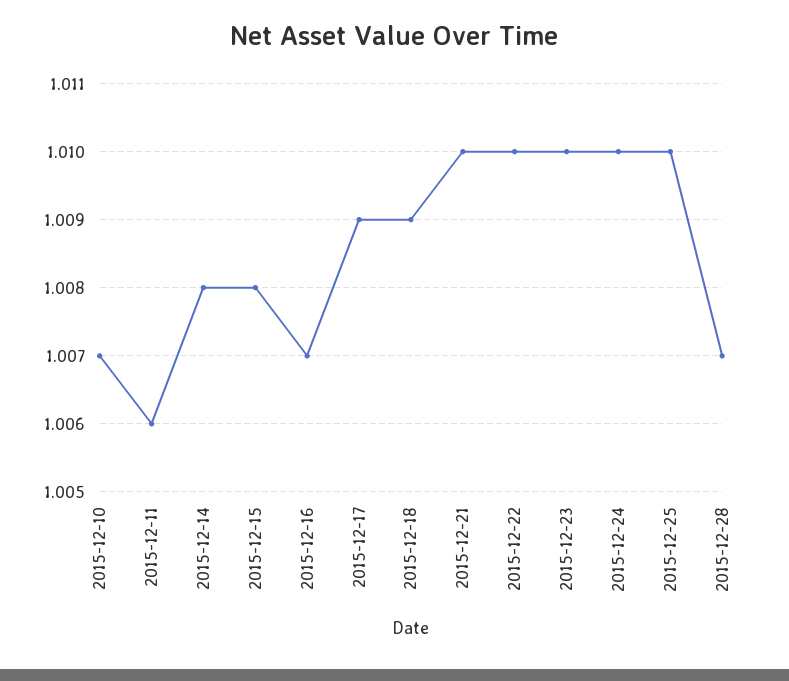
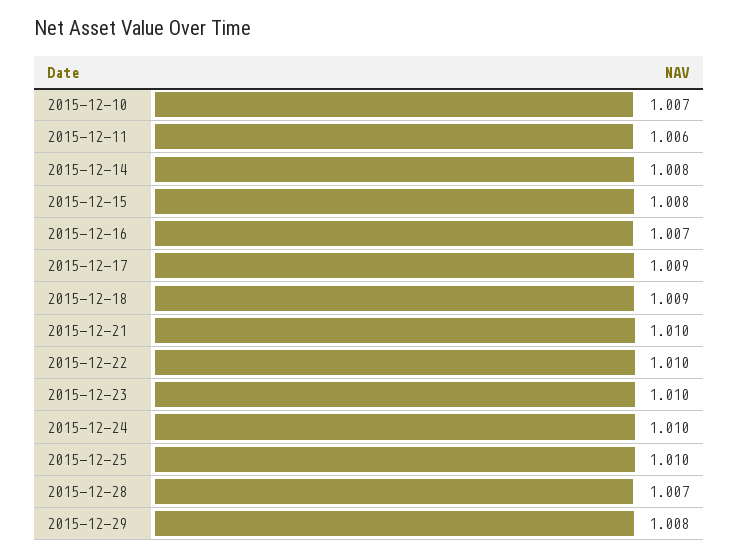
2015-12-29: none -> 1.008

